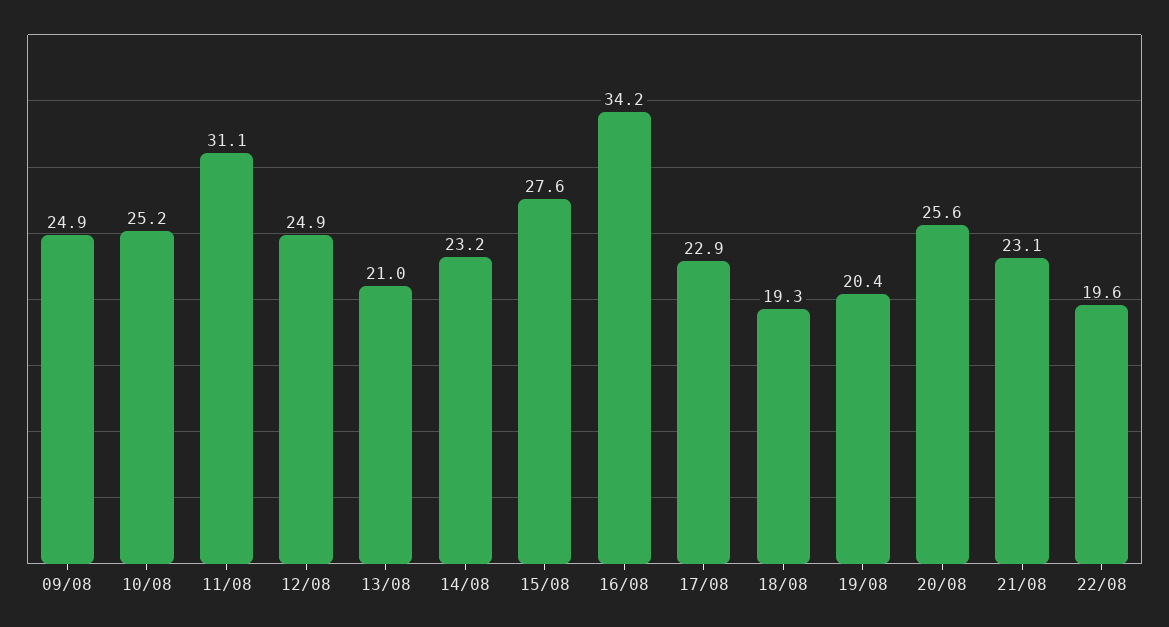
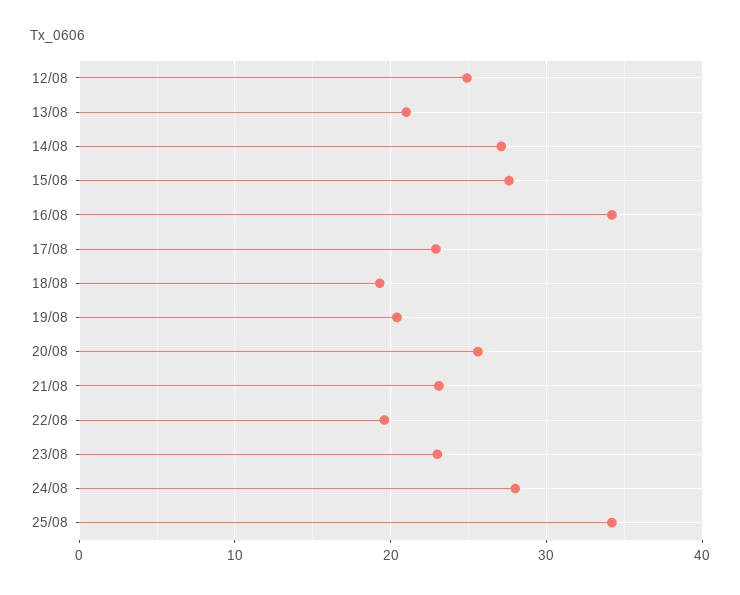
09/08: 24.9 -> none
10/08: 25.2 -> none
11/08: 31.1 -> none
14/08: 23.2 -> 27
23/08: none -> 23
24/08: none -> 28
25/08: none -> 34

